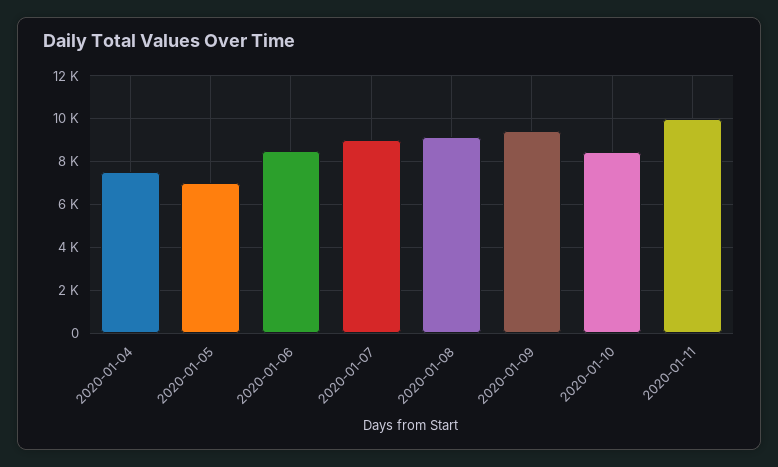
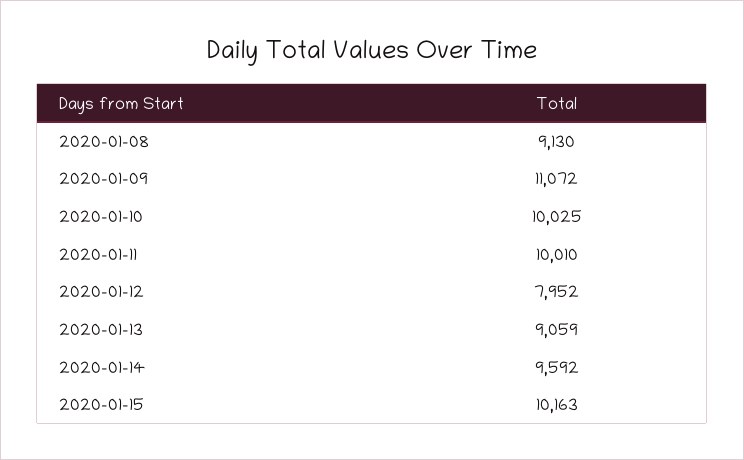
2020-01-04: 7500 -> none
2020-01-05: 7000 -> none
2020-01-06: 8500 -> none
2020-01-07: 9000 -> none
2020-01-09: 9500 -> 11072
2020-01-10: 8500 -> 10025
2020-01-12: none -> 7952
2020-01-13: none -> 9059
2020-01-14: none -> 9592
2020-01-15: none -> 10163

